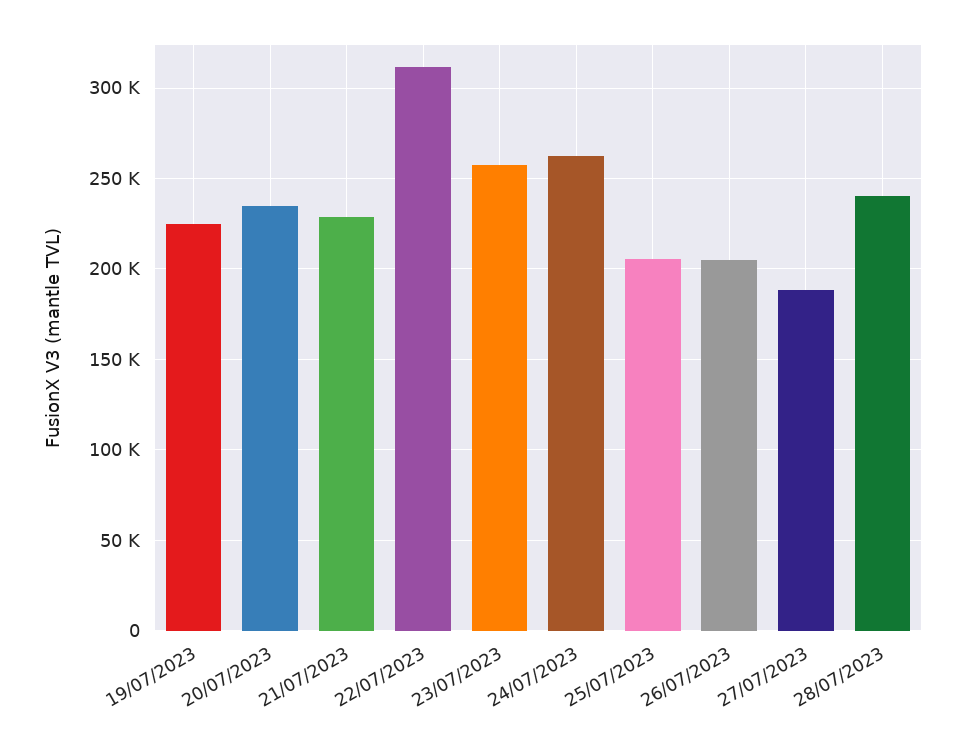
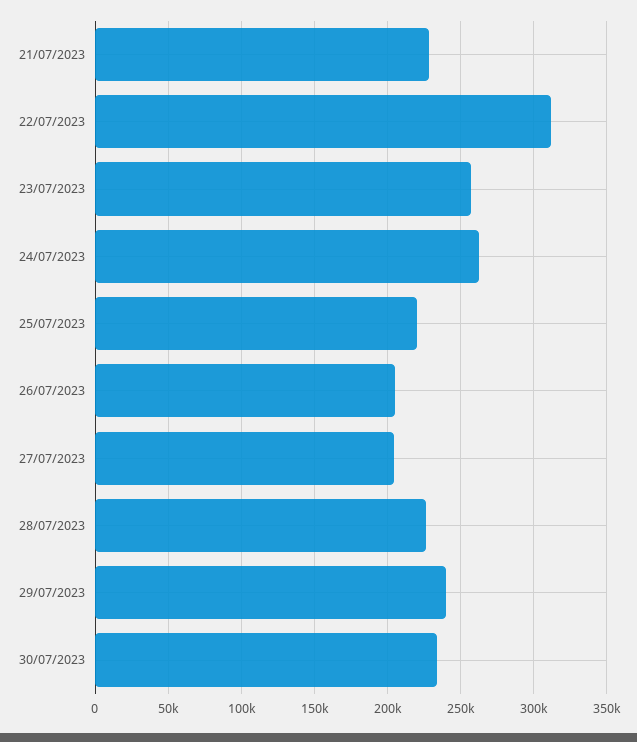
19/07/2023: 225000 -> none
20/07/2023: 235000 -> none
25/07/2023: 205000 -> 220000
27/07/2023: 190000 -> 205000
28/07/2023: 240000 -> 225000
29/07/2023: none -> 240000
30/07/2023: none -> 235000

